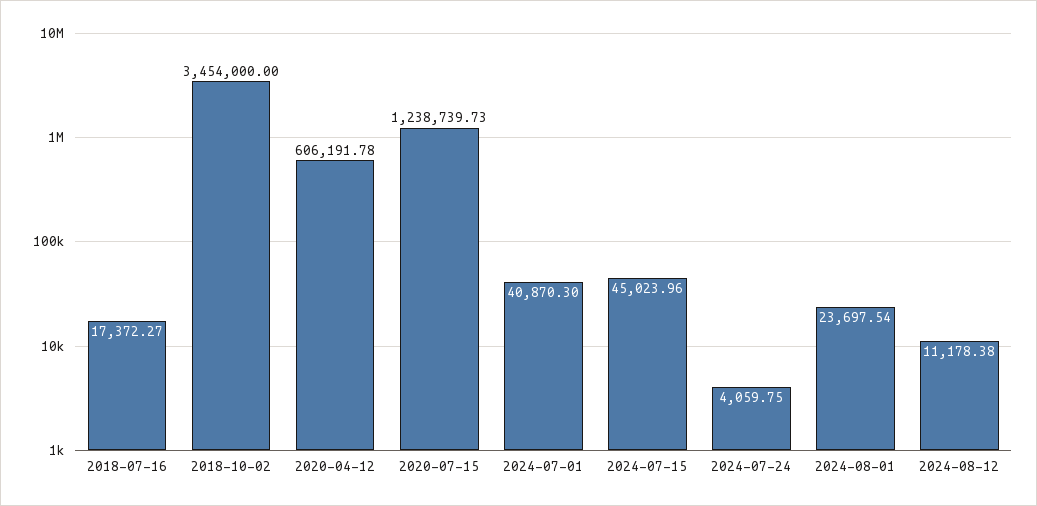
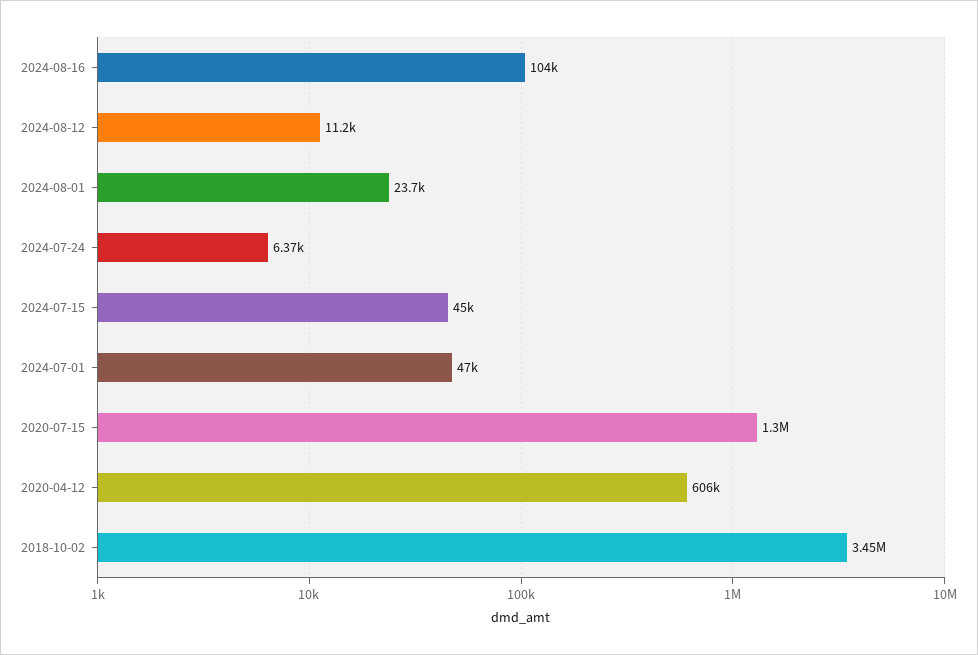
2018-07-16: 17372.27 -> none
2020-07-15: 1238739.73 -> 1300000
2024-07-01: 40870.3 -> 47000
2024-07-24: 4059.75 -> 6370
2024-08-16: none -> 104000

